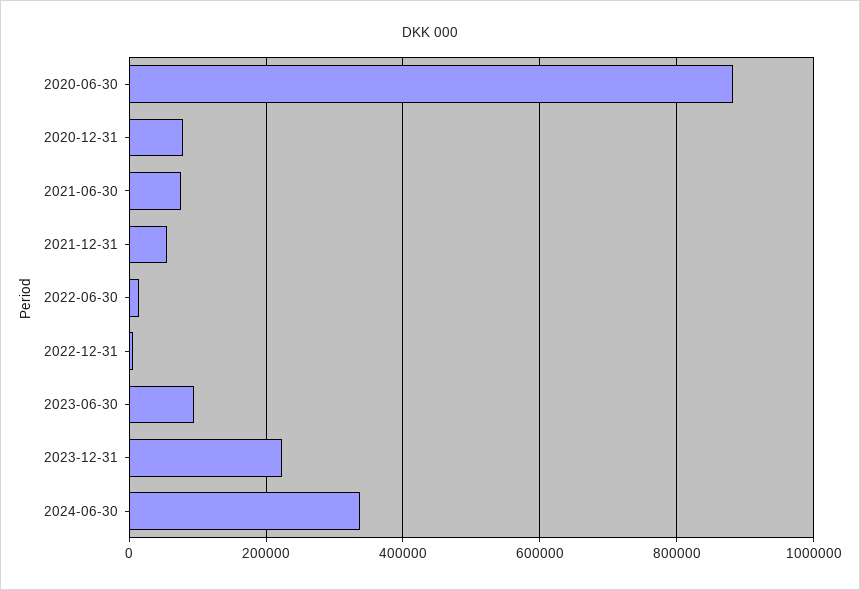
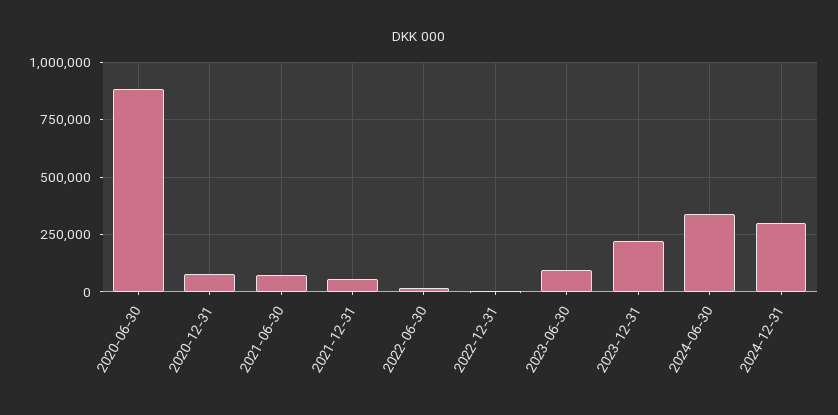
2024-12-31: none -> 300000

